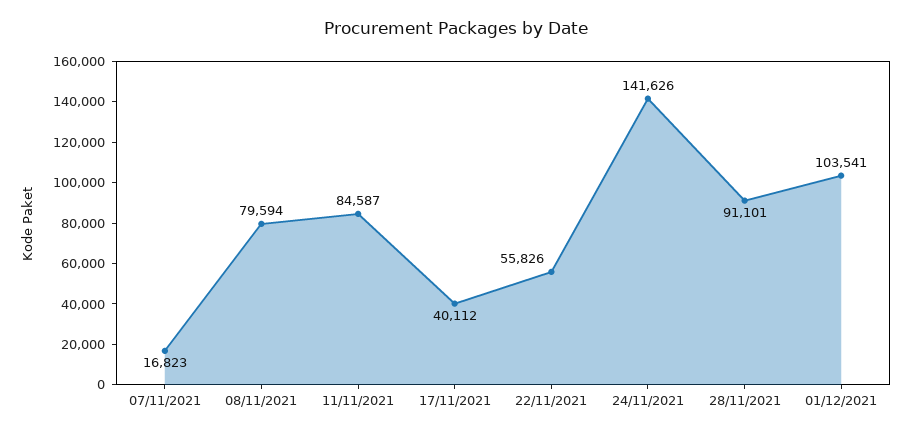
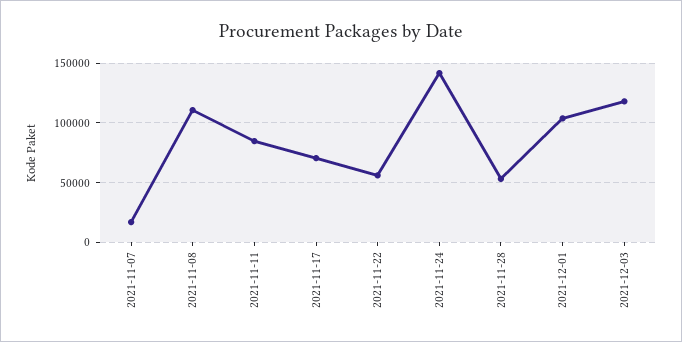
08/11/2021: 79594 -> 110000
17/11/2021: 40112 -> 70000
28/11/2021: 91101 -> 50000
2021-12-03: none -> 120000

